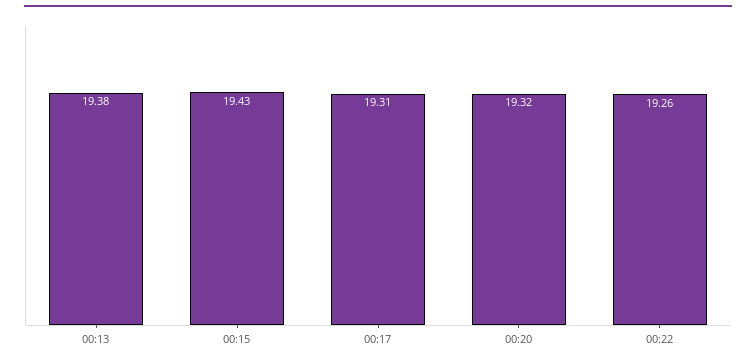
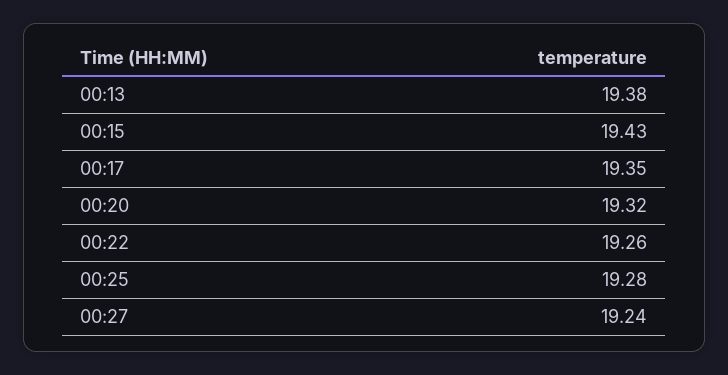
00:17: 19.31 -> 19.35
00:25: none -> 19.28
00:27: none -> 19.24

